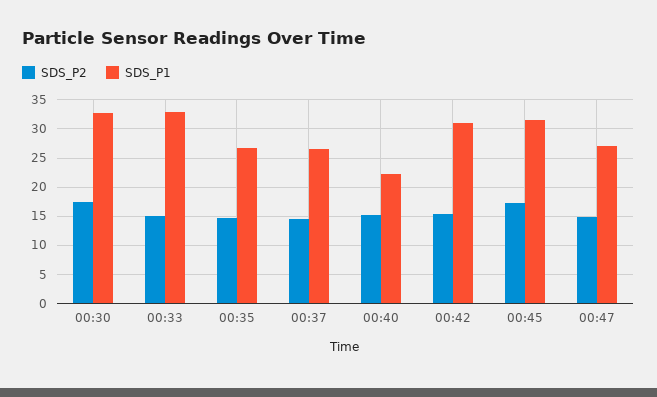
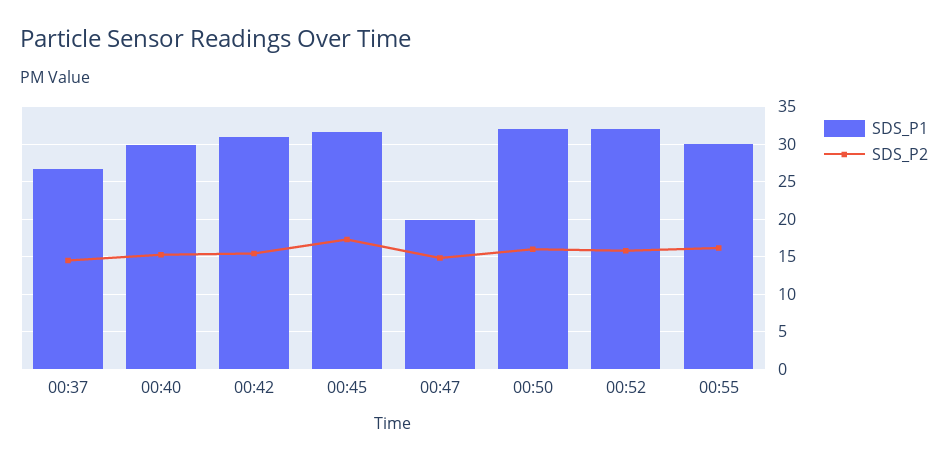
SDS_P2, 00:30: 17.5 -> none
SDS_P1, 00:30: 32.5 -> none
SDS_P2, 00:33: 15 -> none
SDS_P1, 00:33: 32.5 -> none
SDS_P2, 00:35: 15 -> none
SDS_P1, 00:35: 27.5 -> none
SDS_P1, 00:40: 22.5 -> 30
SDS_P1, 00:47: 27.5 -> 20
SDS_P1, 00:50: none -> 32
SDS_P2, 00:50: none -> 16
SDS_P1, 00:52: none -> 32
SDS_P2, 00:52: none -> 16
SDS_P1, 00:55: none -> 30
SDS_P2, 00:55: none -> 16

